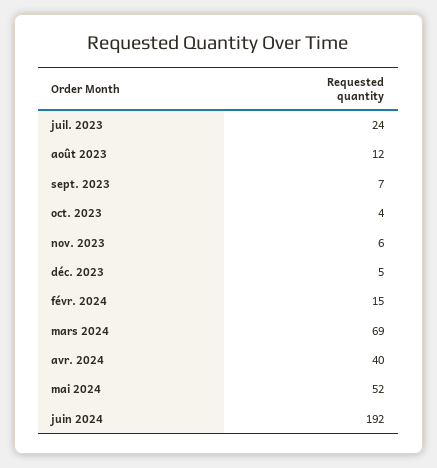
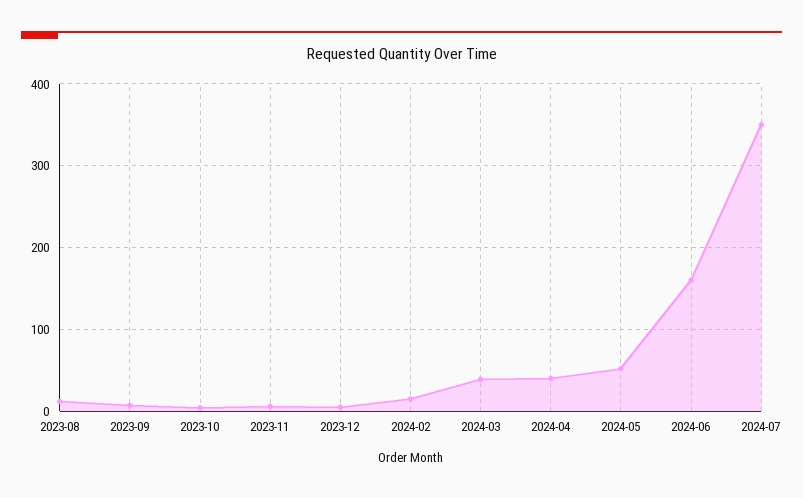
juil. 2023: 24 -> none
mars 2024: 69 -> 40
juin 2024: 192 -> 160
2024-07: none -> 350

